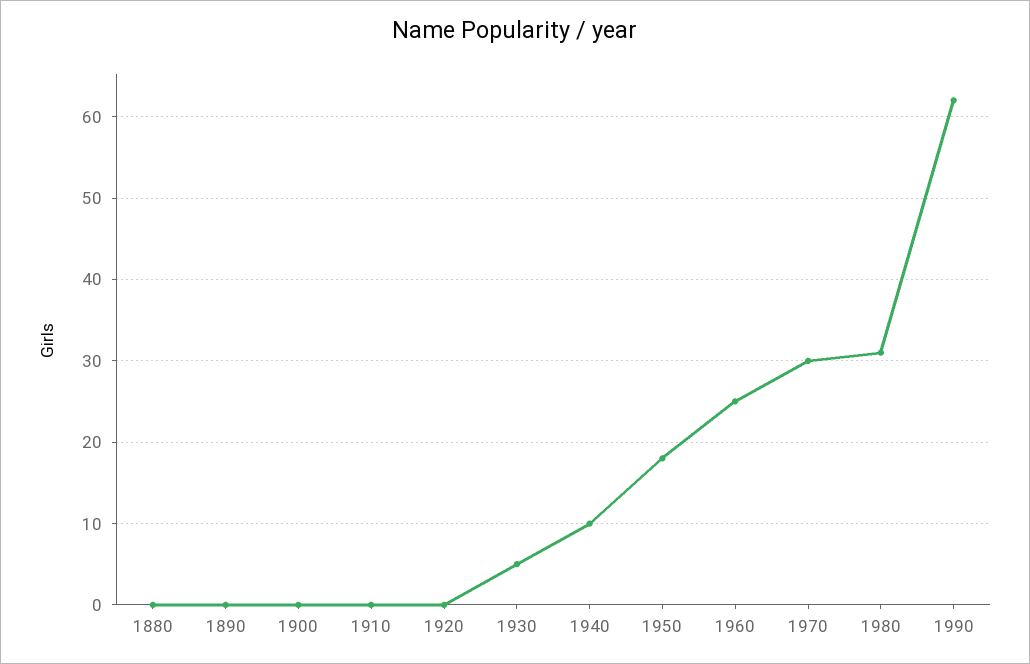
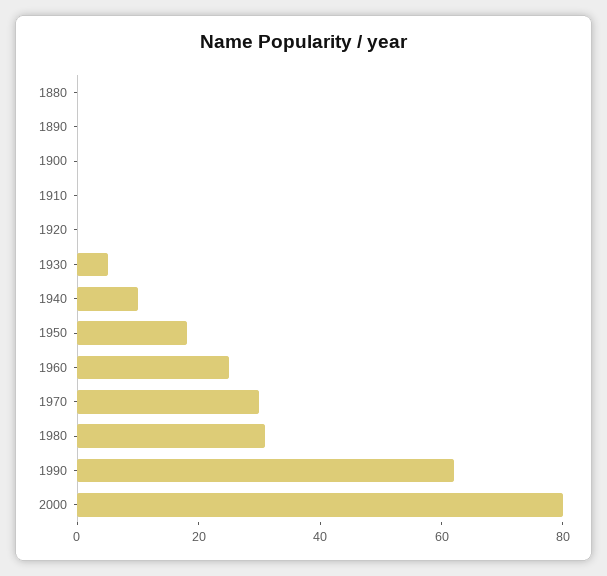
2000: none -> 80

